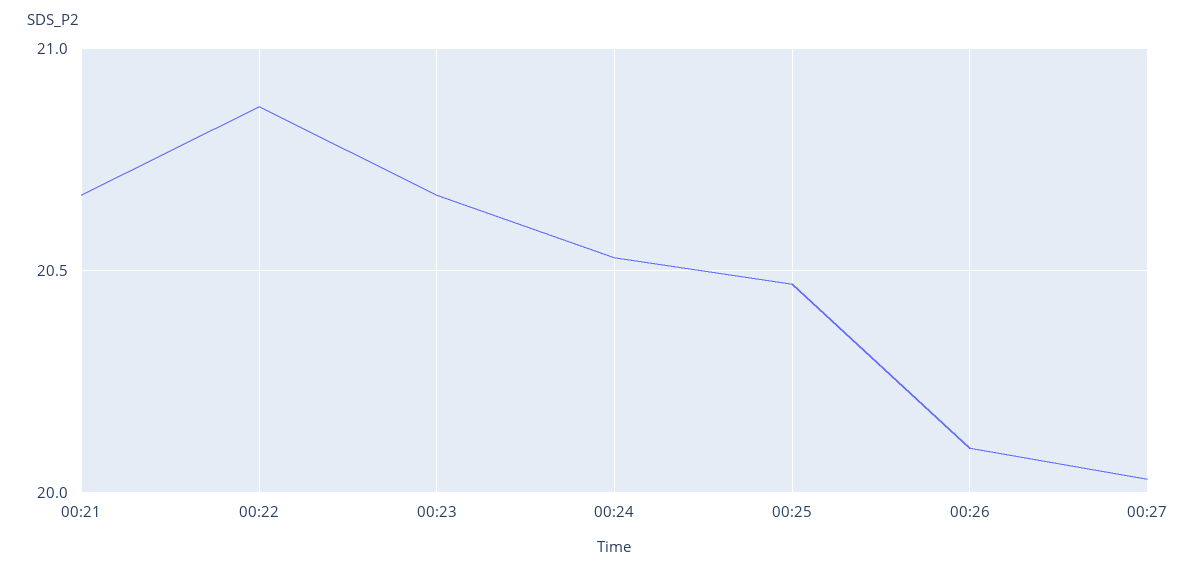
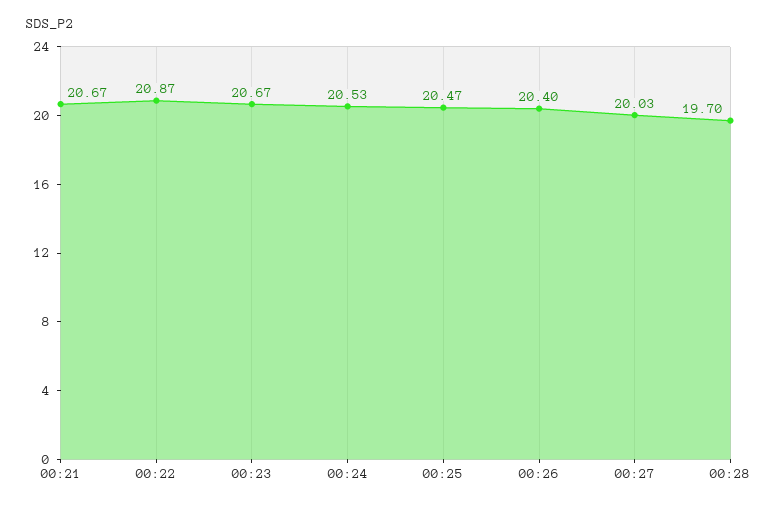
00:26: 20.1 -> 20.4
00:28: none -> 19.7

